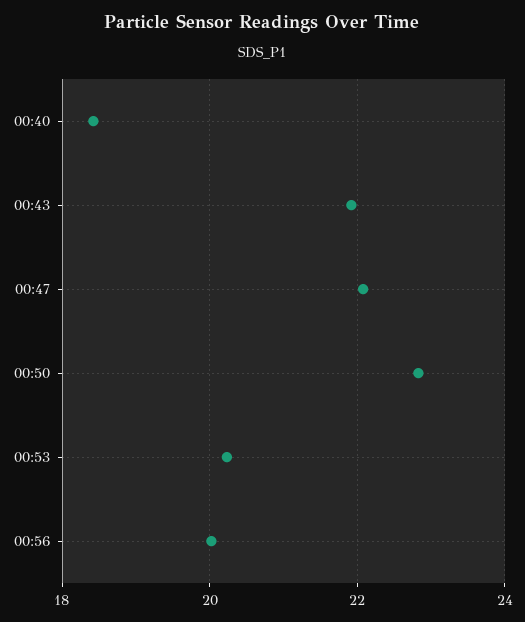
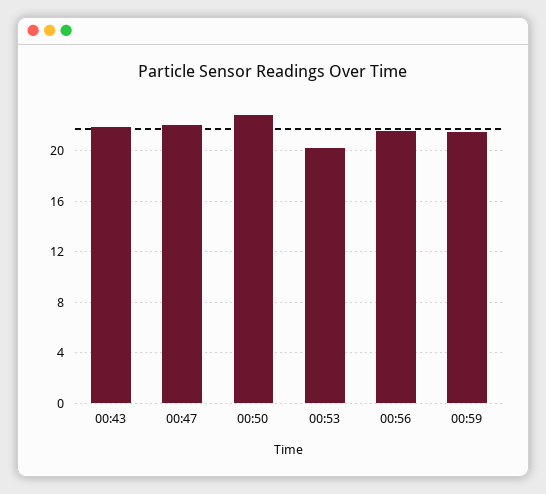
00:40: 18.4 -> none
00:56: 20 -> 21.5
00:59: none -> 21.5

